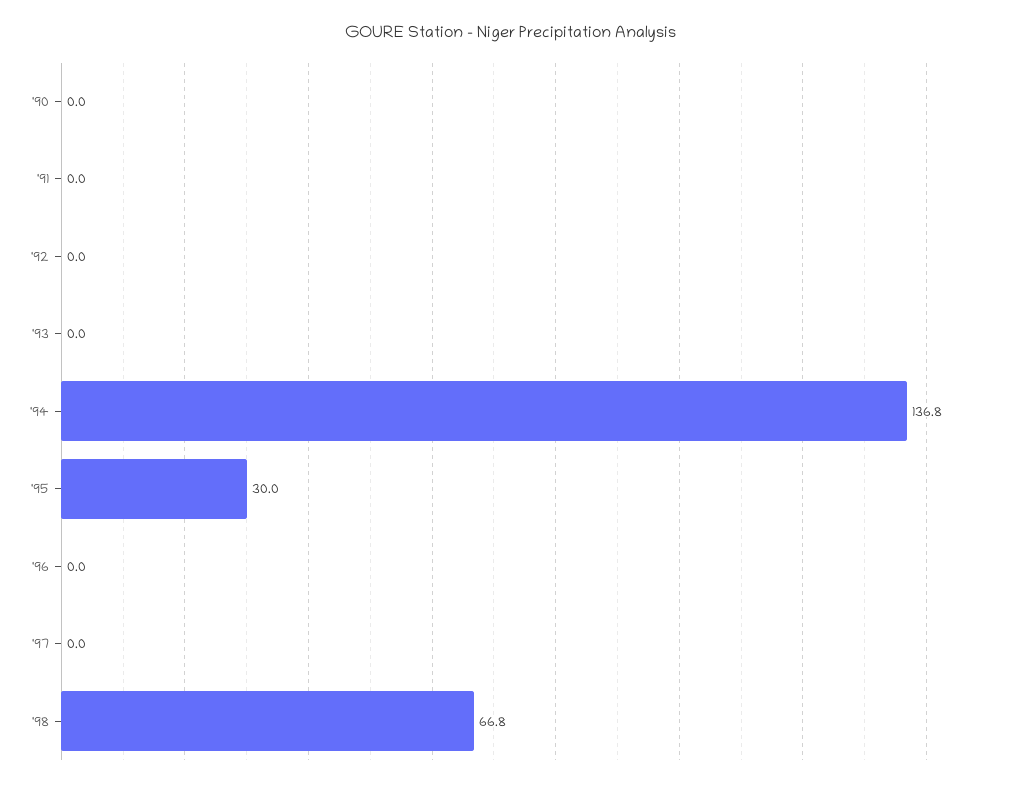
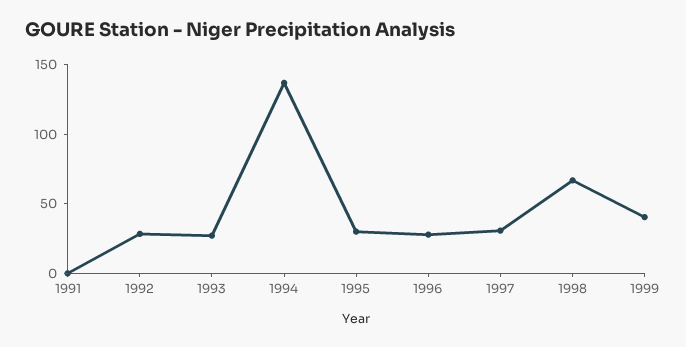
'90: 0 -> none
'92: 0 -> 30
'93: 0 -> 30
'96: 0 -> 30
'97: 0 -> 30
1999: none -> 40

